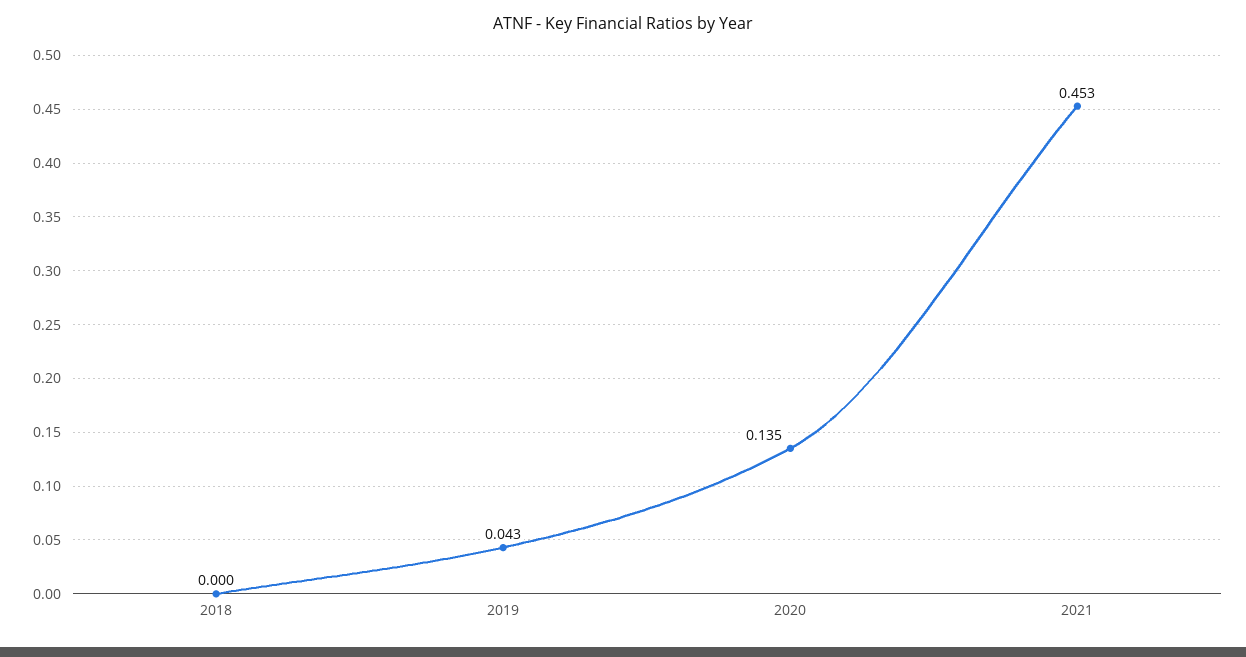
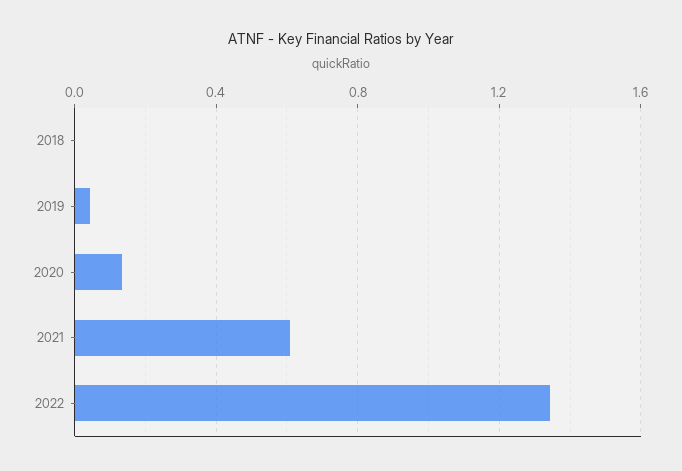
2021: 0.453 -> 0.6
2022: none -> 1.35

